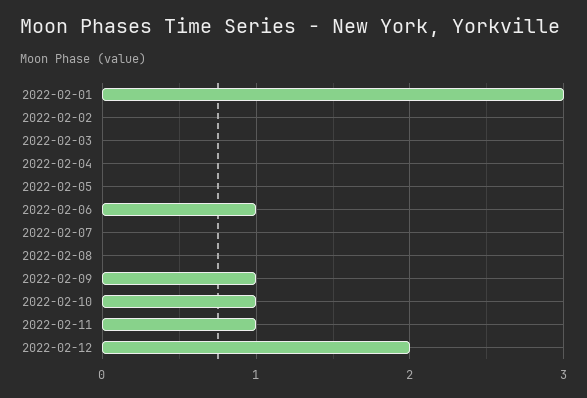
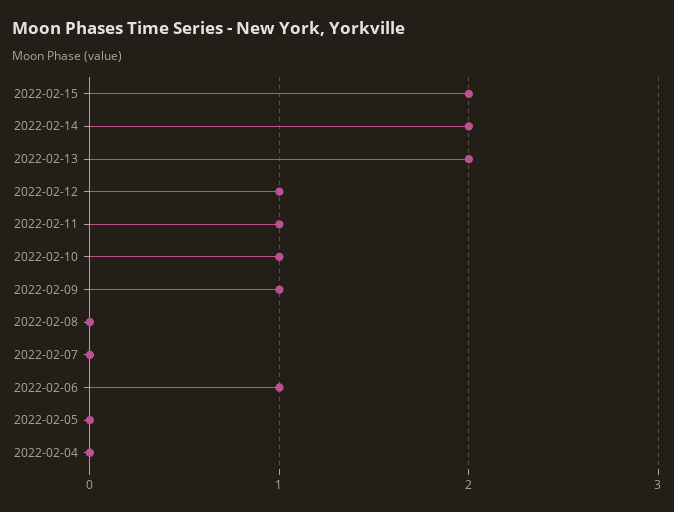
2022-02-01: 3 -> none
2022-02-02: 0 -> none
2022-02-03: 0 -> none
2022-02-12: 2 -> 1
2022-02-15: none -> 2
2022-02-14: none -> 2
2022-02-13: none -> 2

